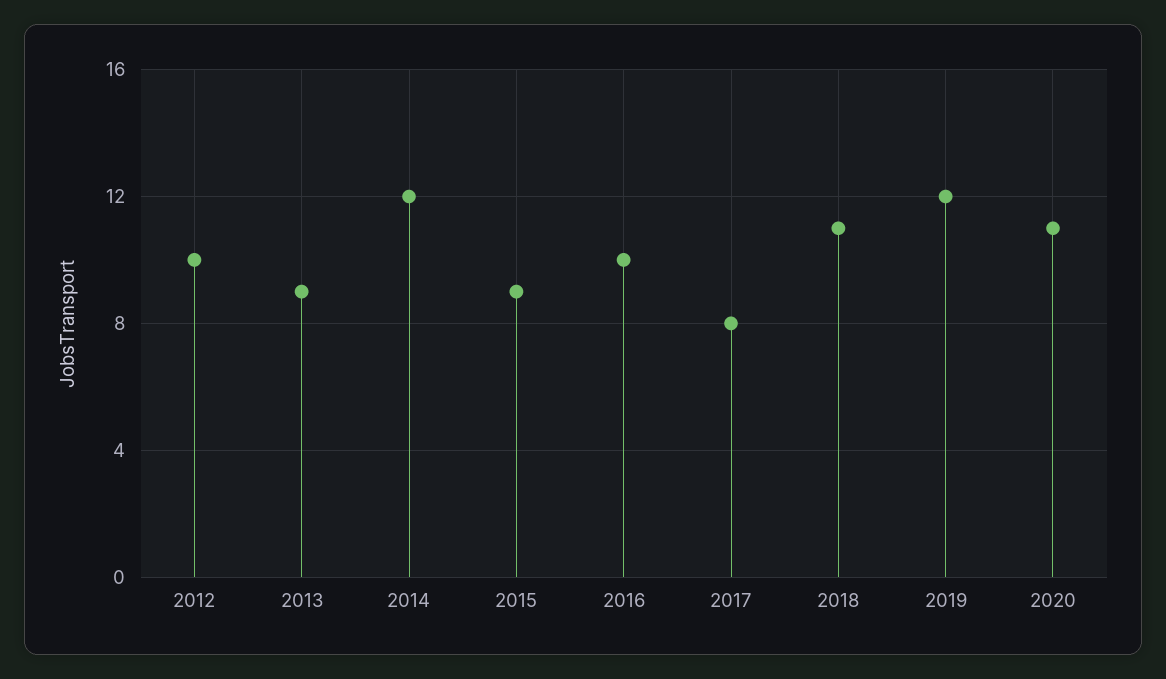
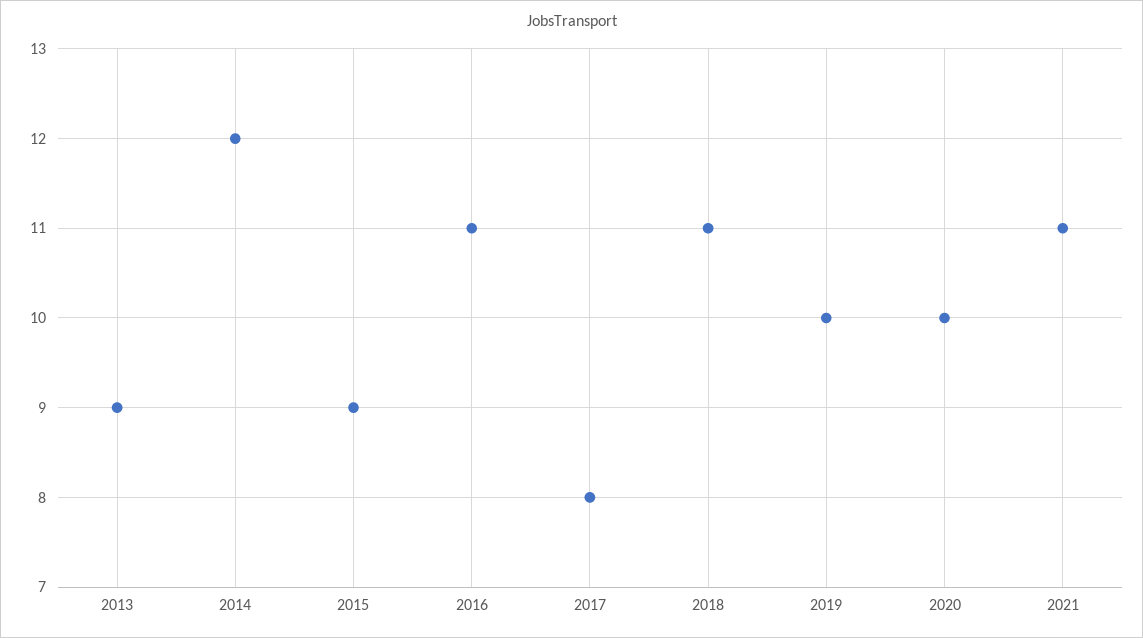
2012: 10 -> none
2016: 10 -> 11
2019: 12 -> 10
2020: 11 -> 10
2021: none -> 11

